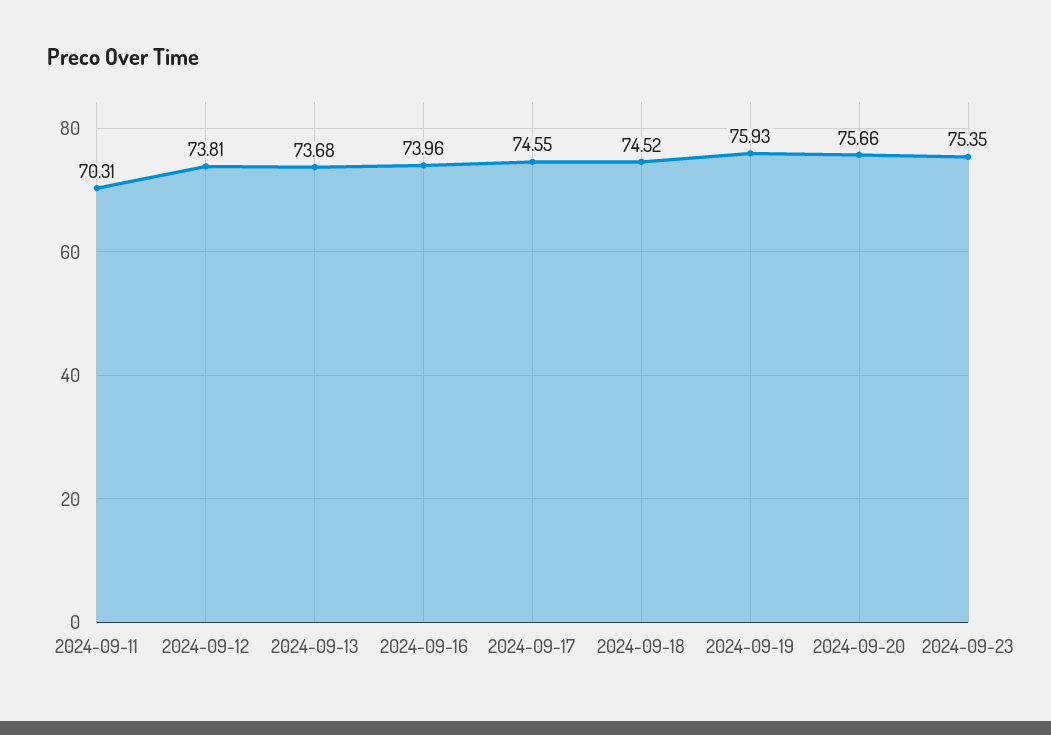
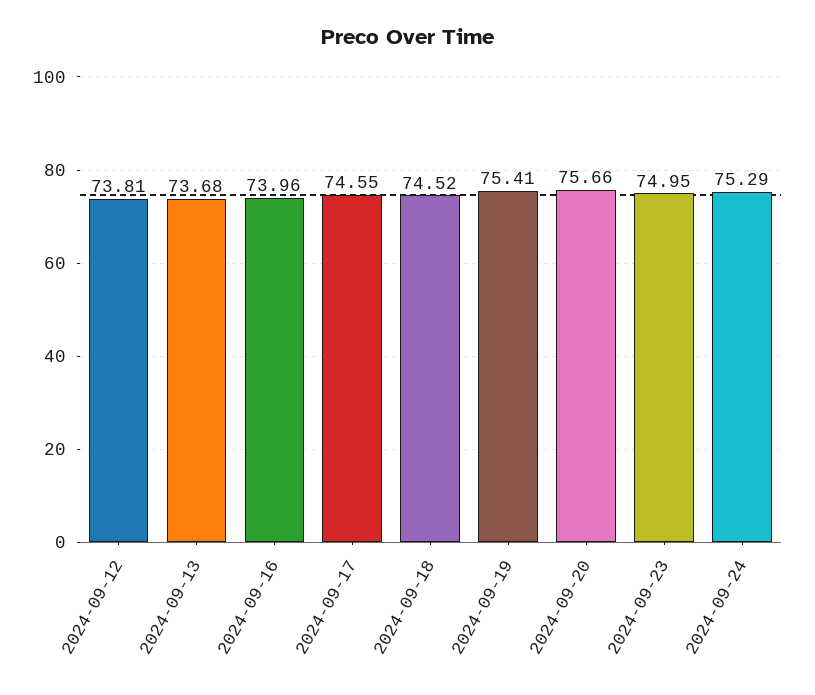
2024-09-11: 70.31 -> none
2024-09-19: 75.93 -> 75.41
2024-09-23: 75.35 -> 74.95
2024-09-24: none -> 75.29

